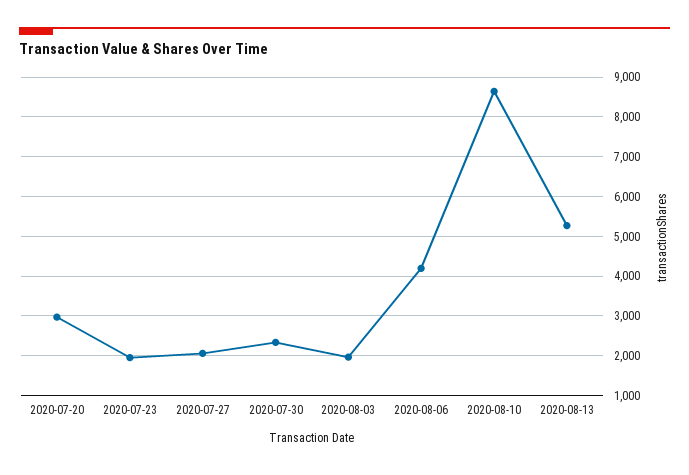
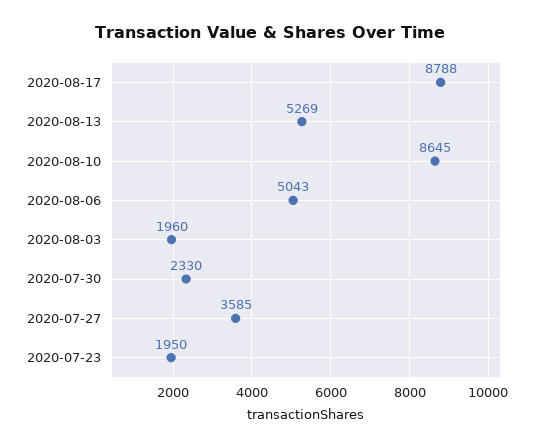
2020-07-20: 3000 -> none
2020-07-27: 2000 -> 3585
2020-08-06: 4200 -> 5043
2020-08-17: none -> 8788

